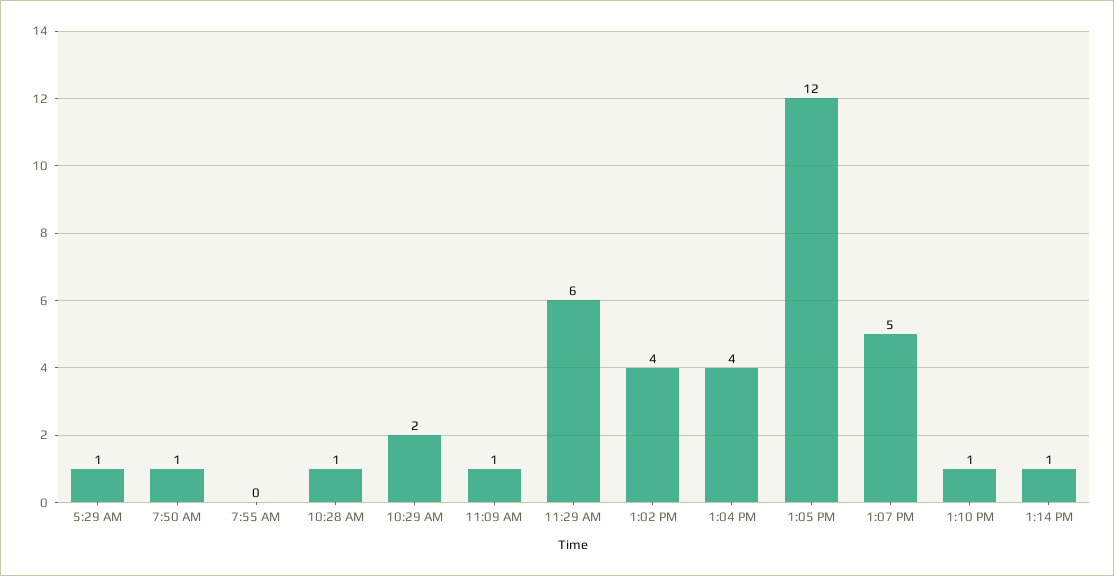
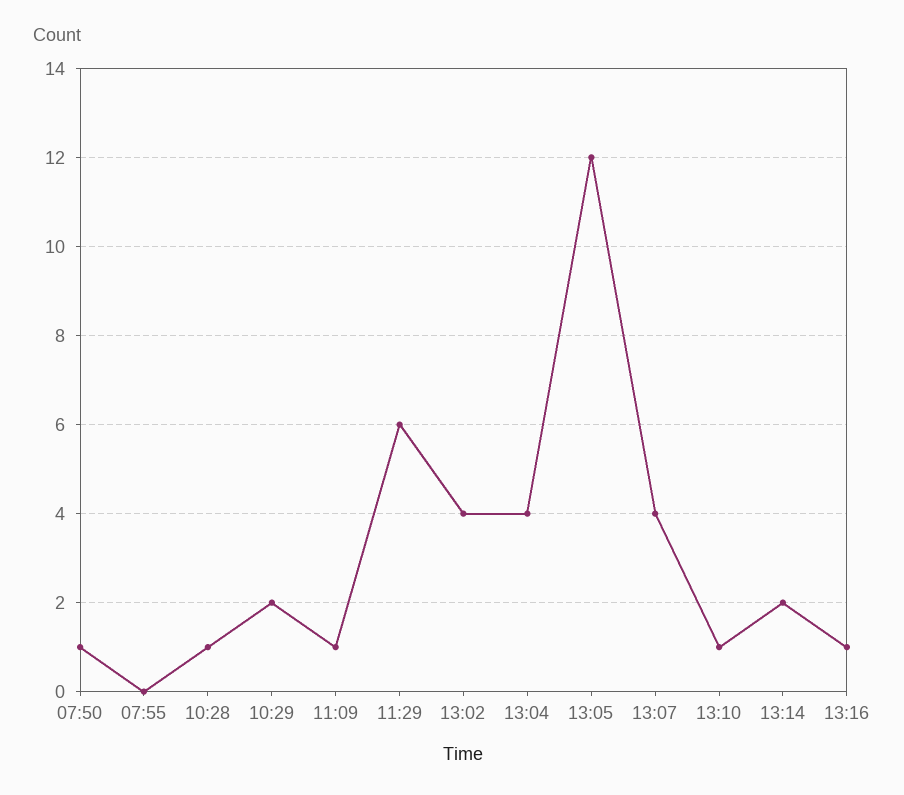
5:29 AM: 1 -> none
1:07 PM: 5 -> 4
1:14 PM: 1 -> 2
13:16: none -> 1

